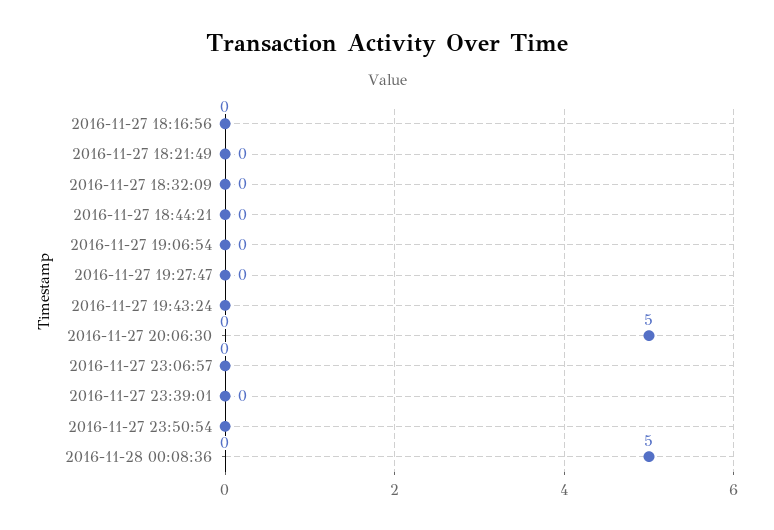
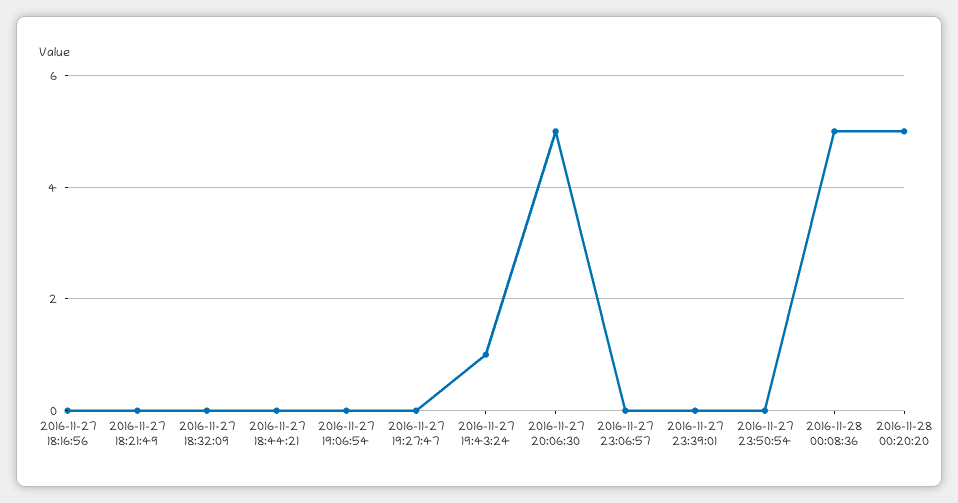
2016-11-27 19:43:24: 0 -> 1
2016-11-28 00:20:20: none -> 5

